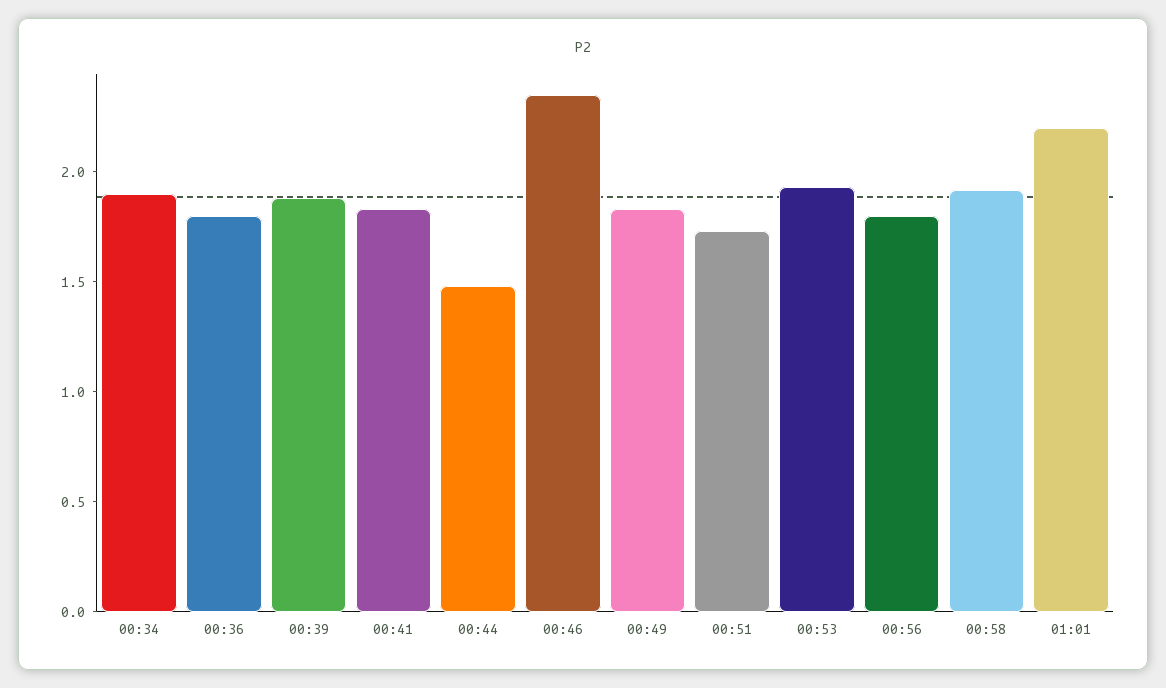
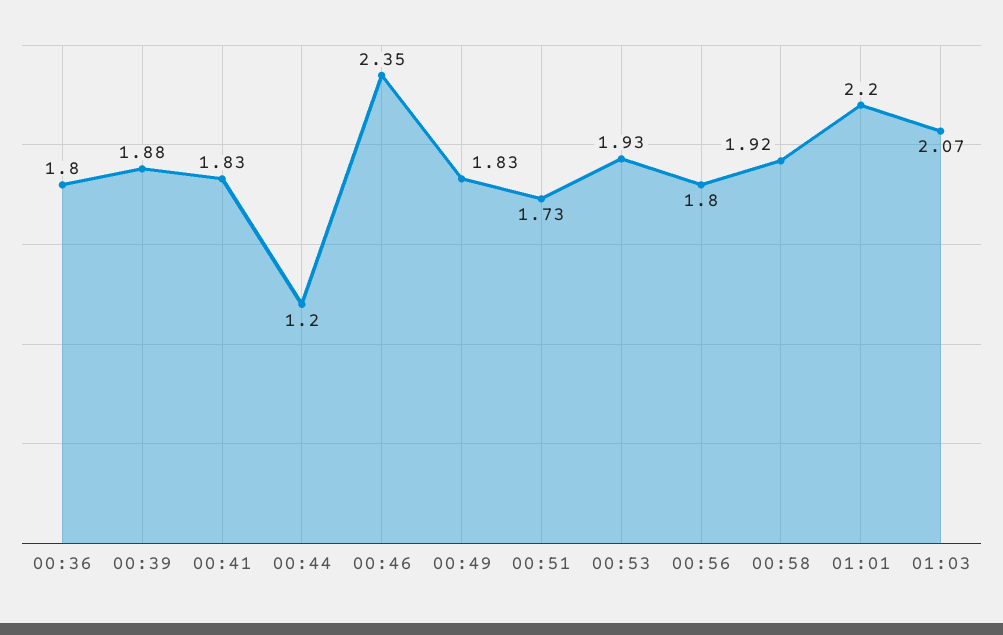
00:34: 1.9 -> none
00:44: 1.5 -> 1.2
01:03: none -> 2.07

